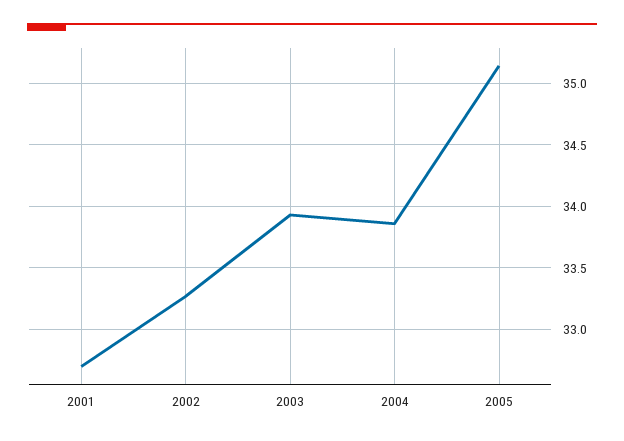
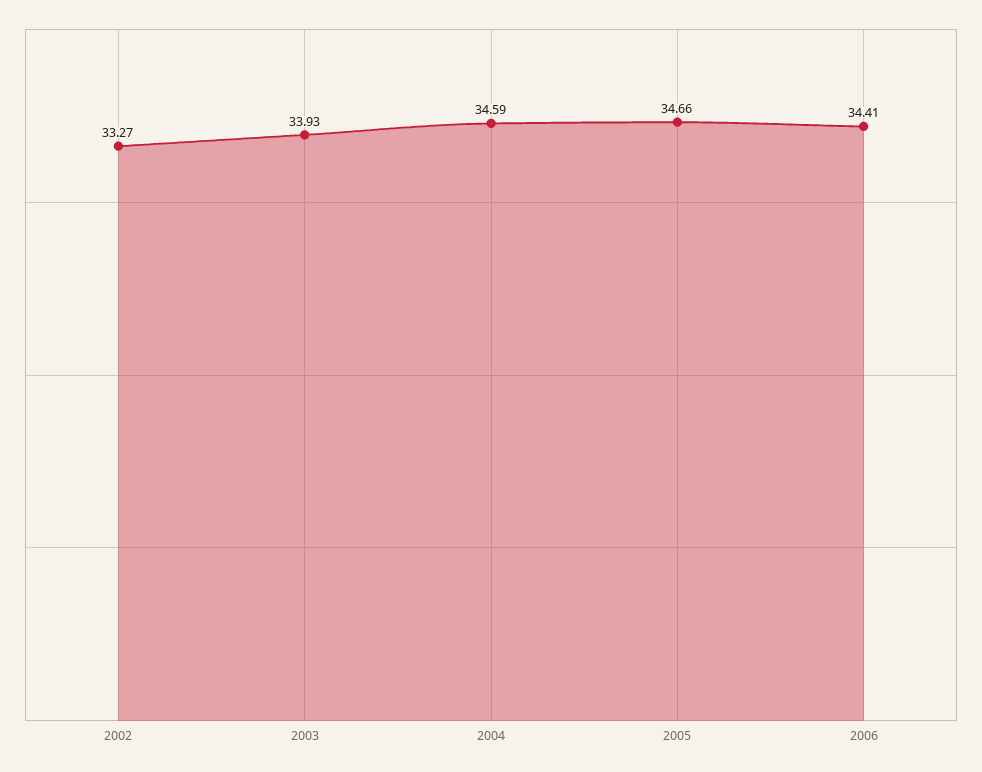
2001: 32.7 -> none
2004: 33.85 -> 34.59
2005: 35.15 -> 34.66
2006: none -> 34.41

